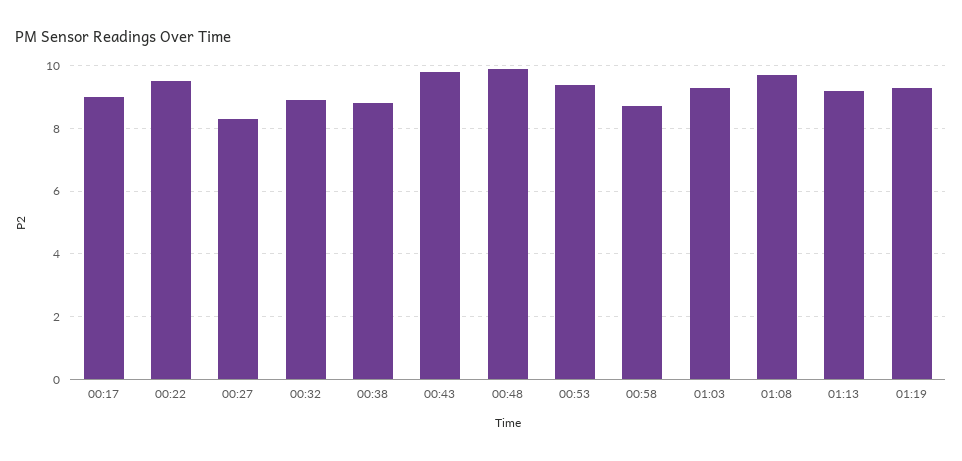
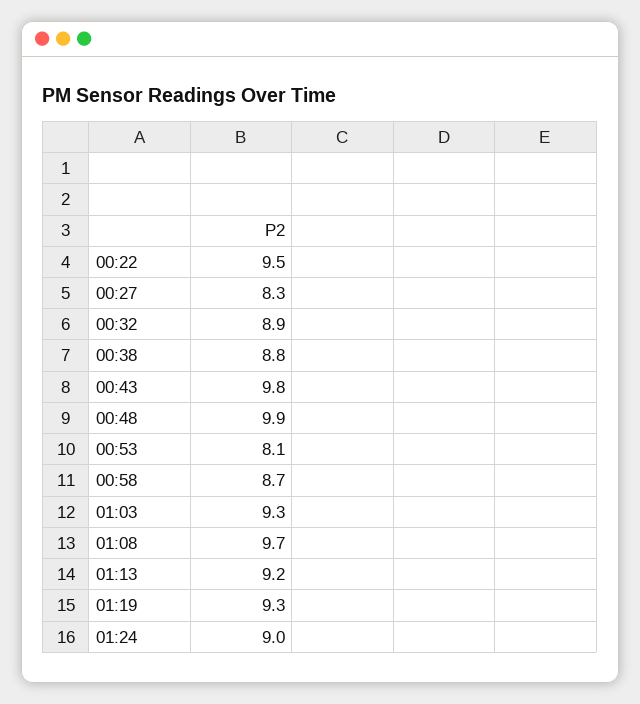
00:17: 9 -> none
00:53: 9.5 -> 8.1
01:24: none -> 9

